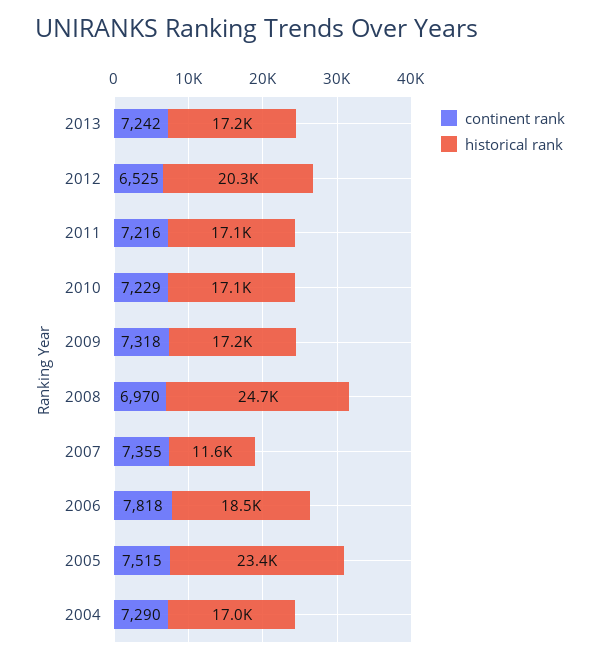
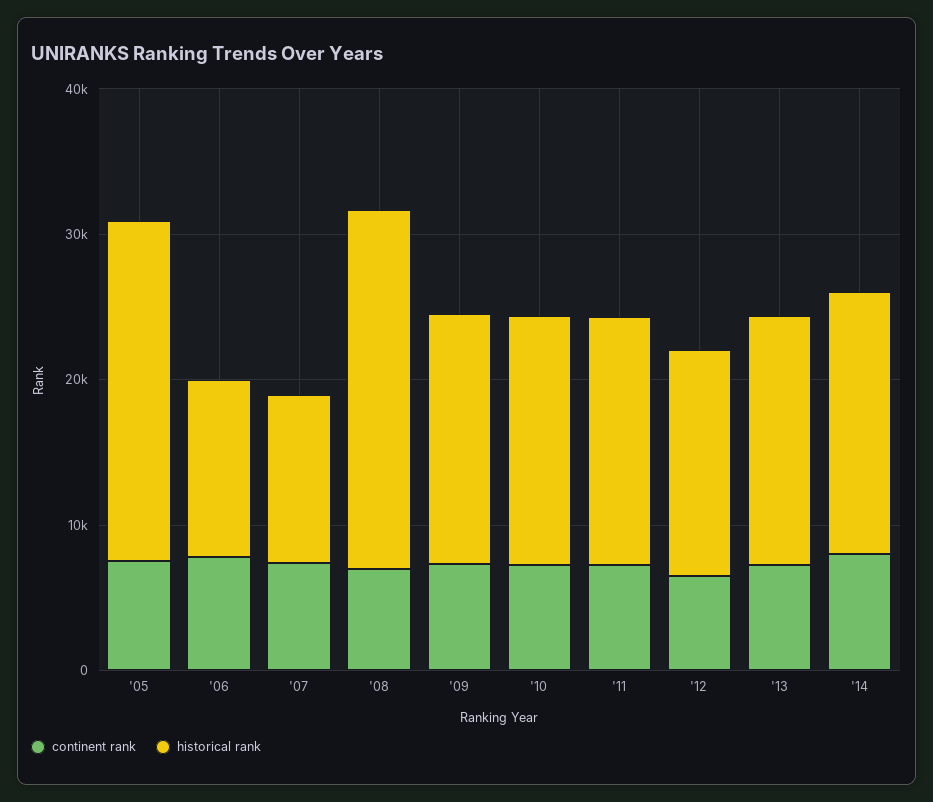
historical rank, 2012: 20300 -> 16000
historical rank, 2006: 18500 -> 12000
continent rank, 2004: 7290 -> none
historical rank, 2004: 17000 -> none
continent rank, '14: none -> 8000
historical rank, '14: none -> 18000

